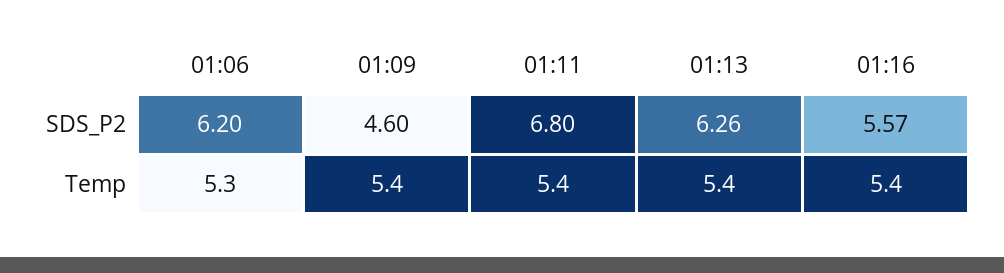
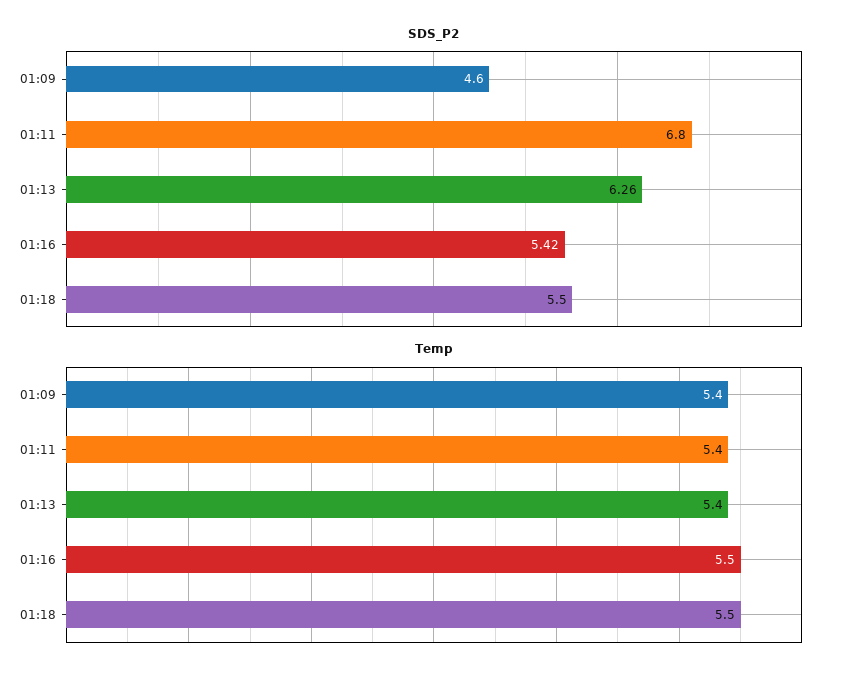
SDS_P2, 01:06: 6.2 -> none
SDS_P2, 01:16: 5.57 -> 5.42
Temp, 01:06: 5.3 -> none
Temp, 01:16: 5.4 -> 5.5
SDS_P2, 01:18: none -> 5.5
Temp, 01:18: none -> 5.5

